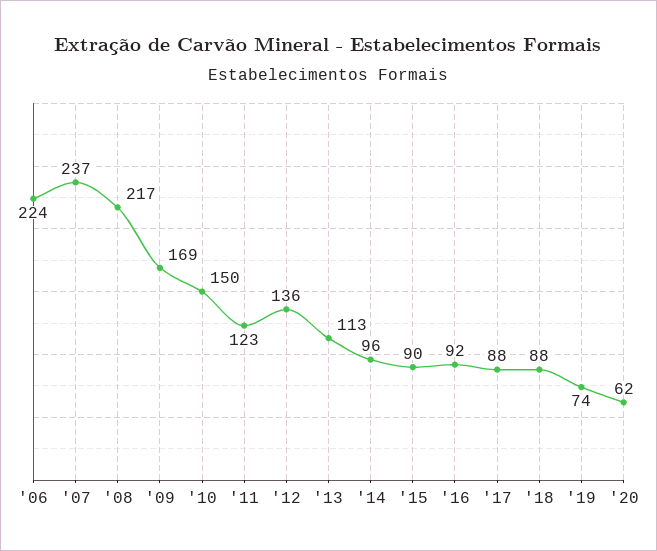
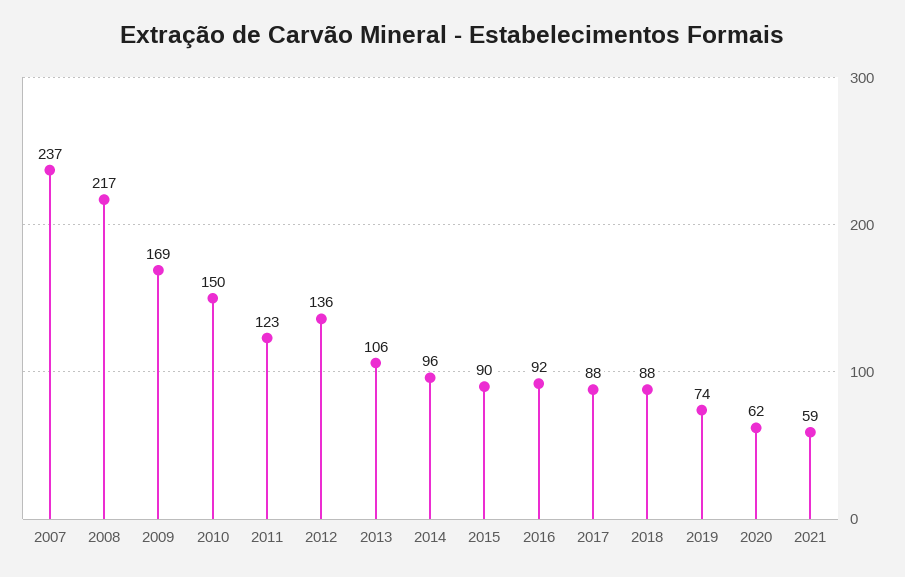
'06: 224 -> none
'13: 113 -> 106
2021: none -> 59

